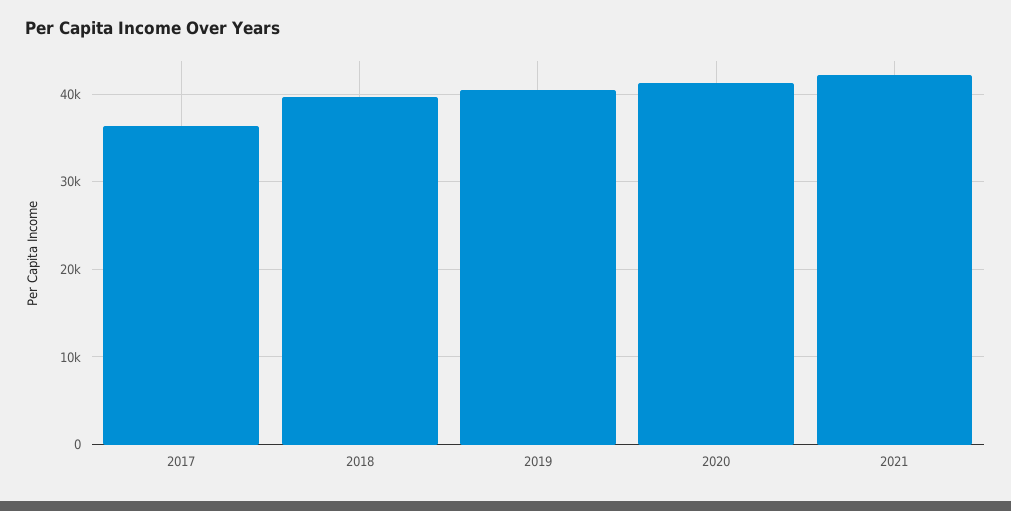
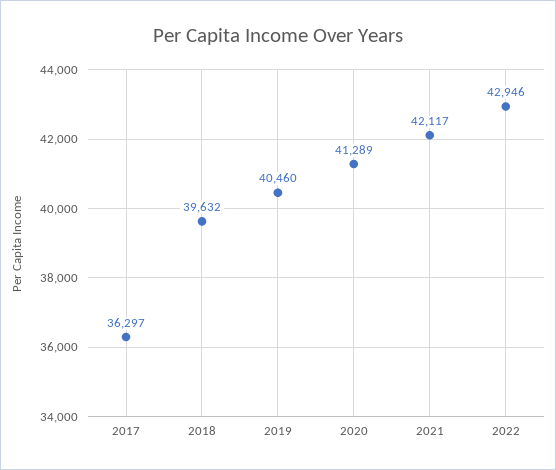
2022: none -> 42946

